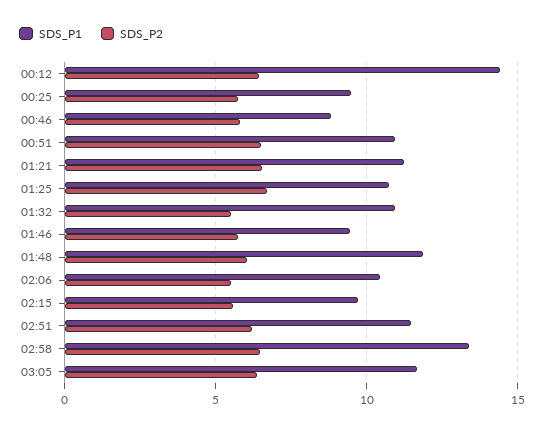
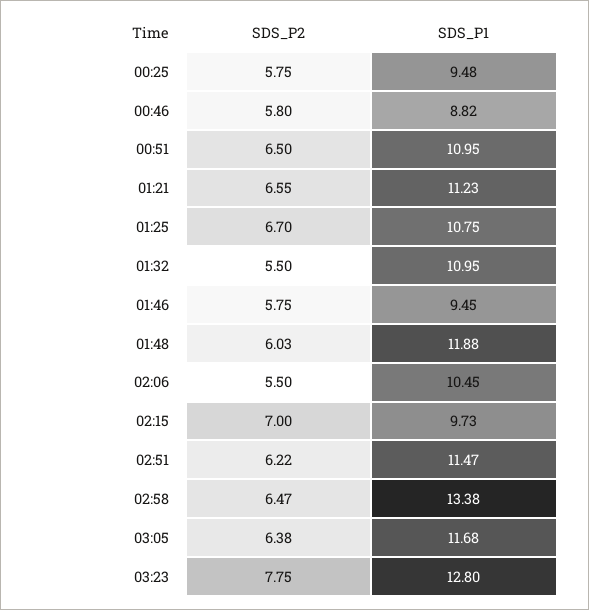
SDS_P1, 00:12: 14.5 -> none
SDS_P2, 00:12: 6.5 -> none
SDS_P2, 02:15: 5.5 -> 7
SDS_P2, 03:23: none -> 7.75
SDS_P1, 03:23: none -> 12.8

